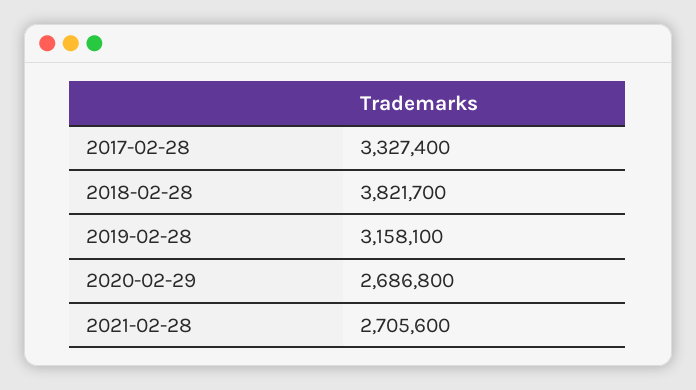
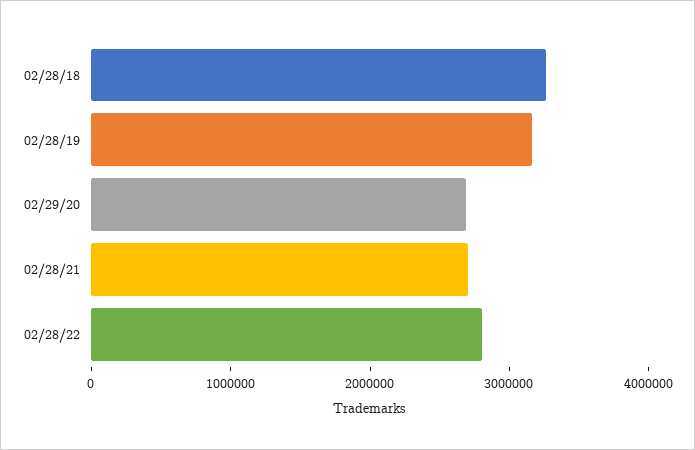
2017-02-28: 3327400 -> none
2018-02-28: 3821700 -> 3200000
02/28/22: none -> 2800000

